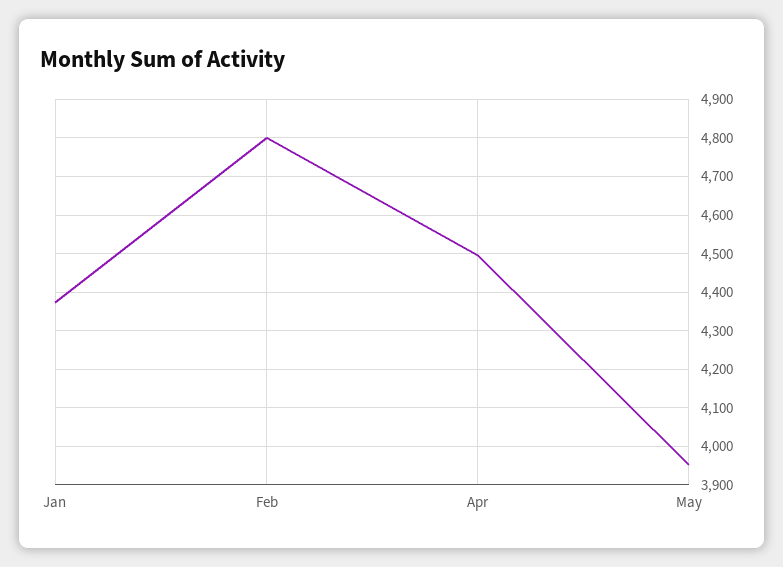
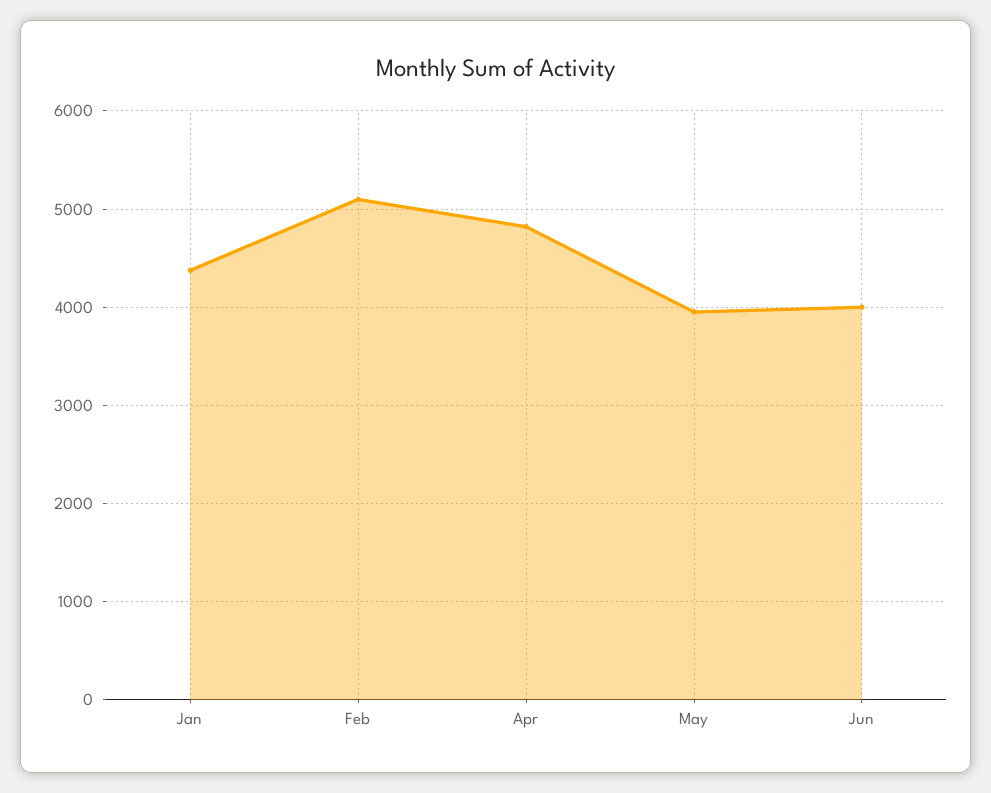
Feb: 4800 -> 5100
Apr: 4500 -> 4800
Jun: none -> 4000

